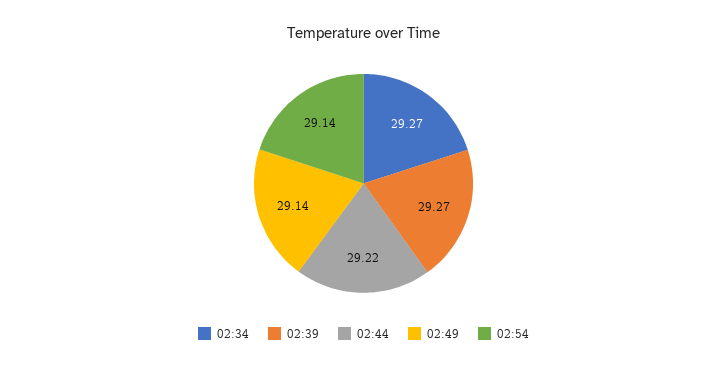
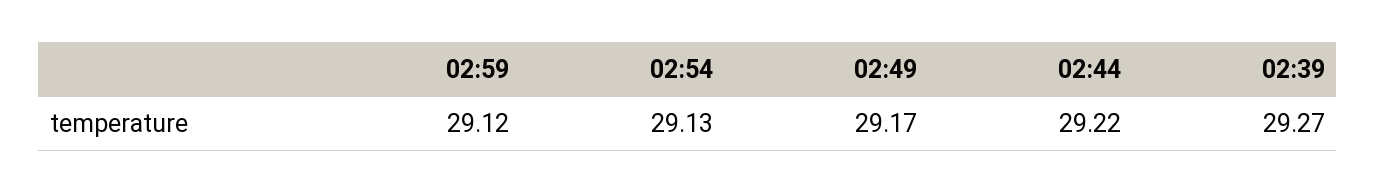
02:34: 29.27 -> none
02:49: 29.14 -> 29.17
02:54: 29.14 -> 29.13
02:59: none -> 29.12

